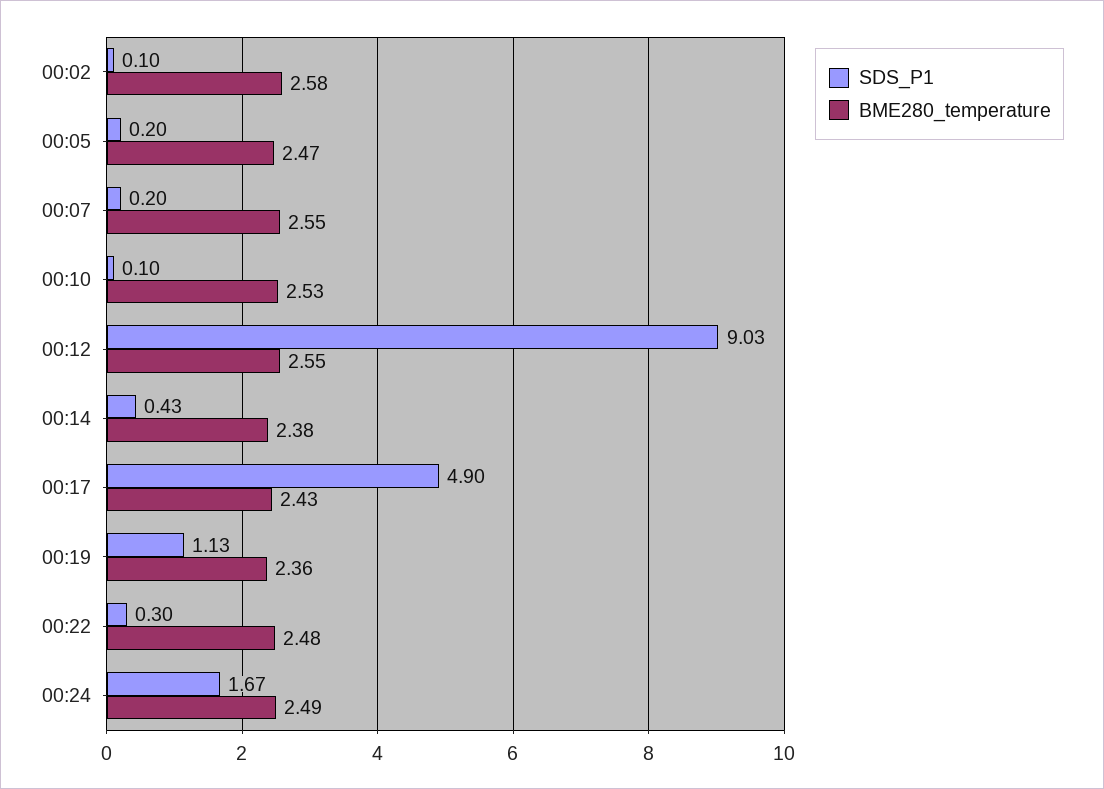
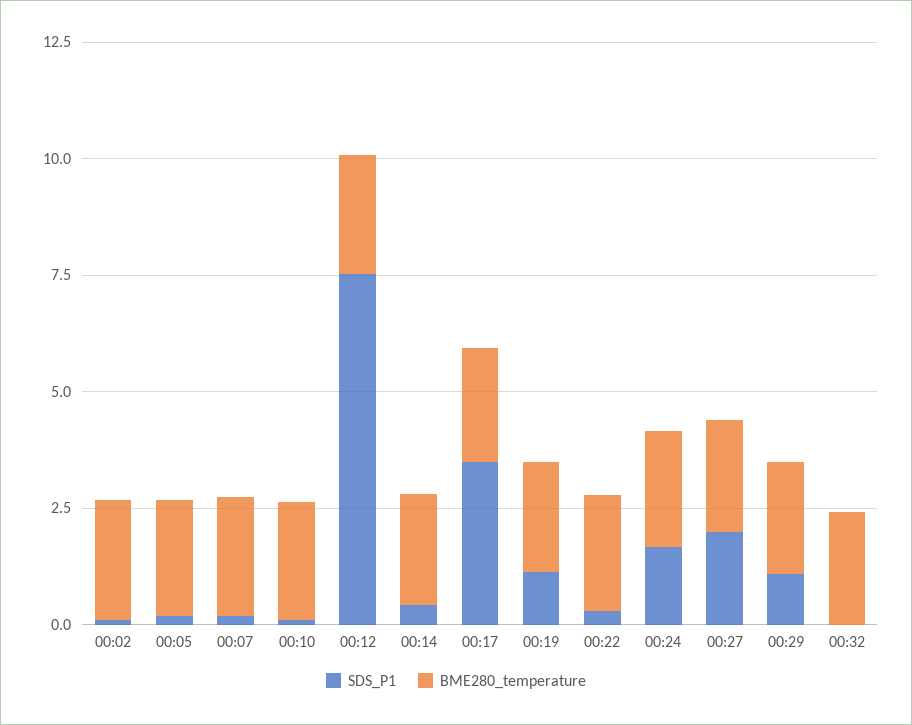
SDS_P1, 00:12: 9.03 -> 7.5
SDS_P1, 00:17: 4.9 -> 3.5
SDS_P1, 00:27: none -> 2
BME280_temperature, 00:27: none -> 2.5
SDS_P1, 00:29: none -> 1
BME280_temperature, 00:29: none -> 2.5
SDS_P1, 00:32: none -> 0
BME280_temperature, 00:32: none -> 2.5

